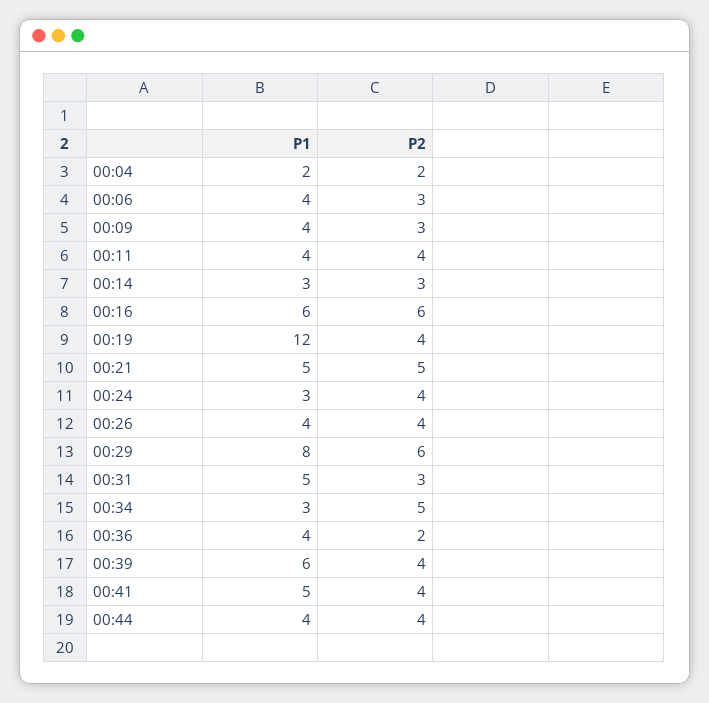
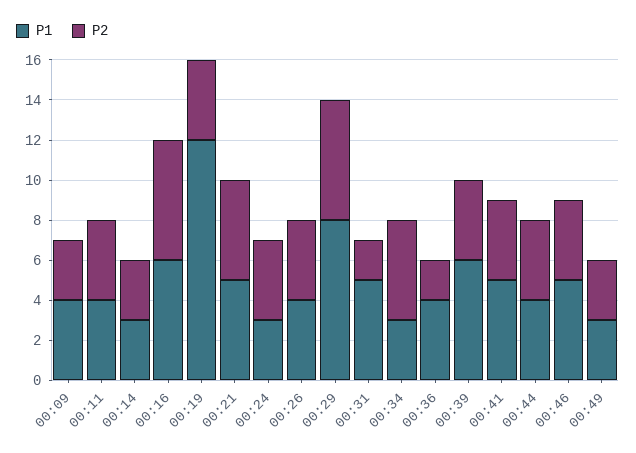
P1, 00:04: 2 -> none
P2, 00:04: 2 -> none
P1, 00:06: 4 -> none
P2, 00:06: 3 -> none
P2, 00:31: 3 -> 2
P1, 00:46: none -> 5
P2, 00:46: none -> 4
P1, 00:49: none -> 3
P2, 00:49: none -> 3

